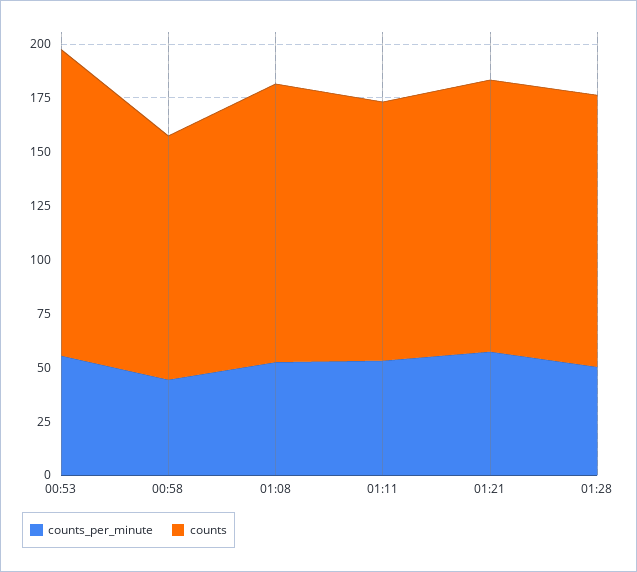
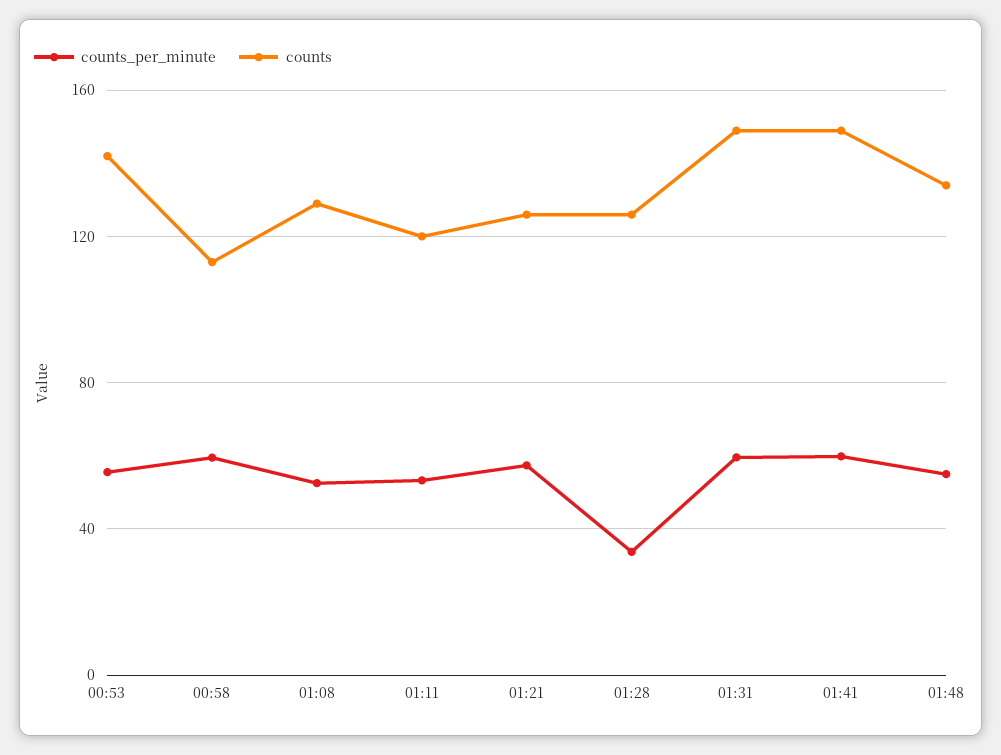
counts_per_minute, 00:58: 45 -> 60
counts_per_minute, 01:28: 50 -> 35
counts_per_minute, 01:31: none -> 60
counts, 01:31: none -> 150
counts_per_minute, 01:41: none -> 60
counts, 01:41: none -> 150
counts_per_minute, 01:48: none -> 55
counts, 01:48: none -> 135

